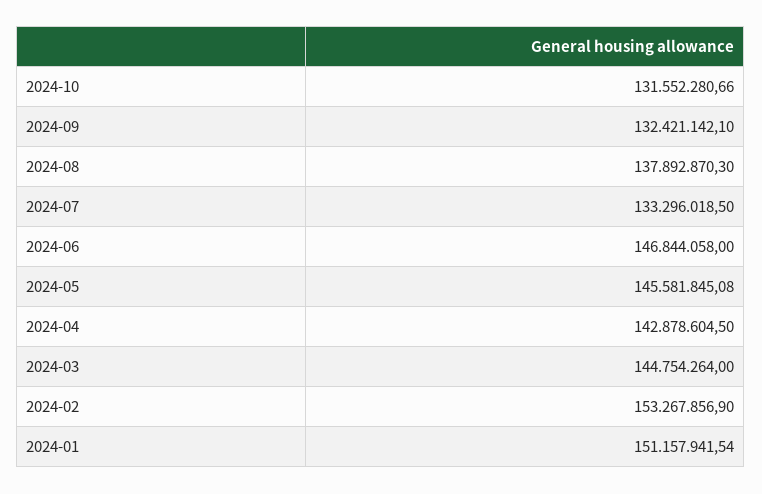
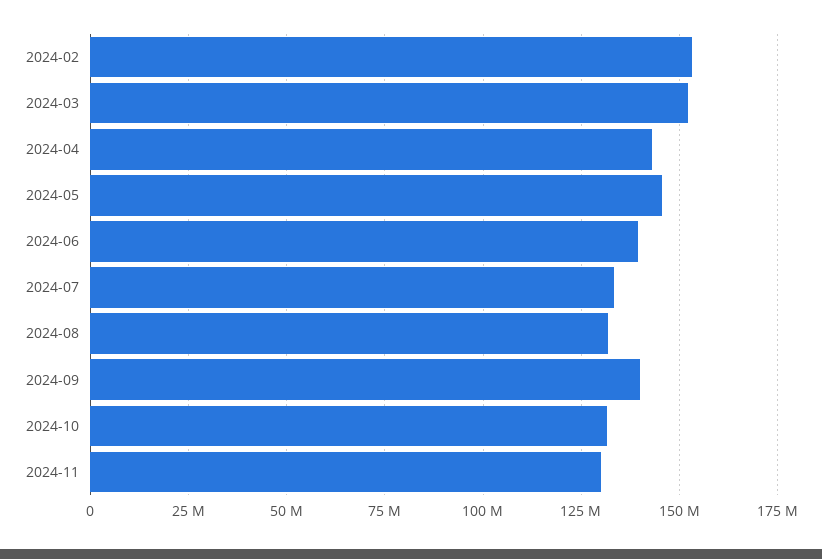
2024-09: 132421142.1 -> 140000000
2024-08: 137892870.3 -> 132500000
2024-06: 146844058 -> 140000000
2024-03: 144754264 -> 152500000
2024-01: 151157941.54 -> none
2024-11: none -> 130000000

